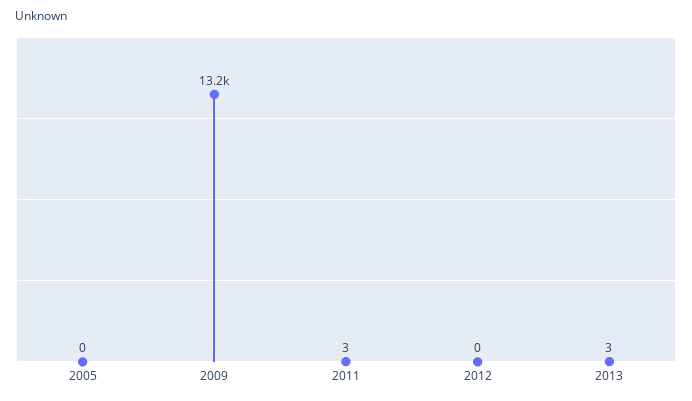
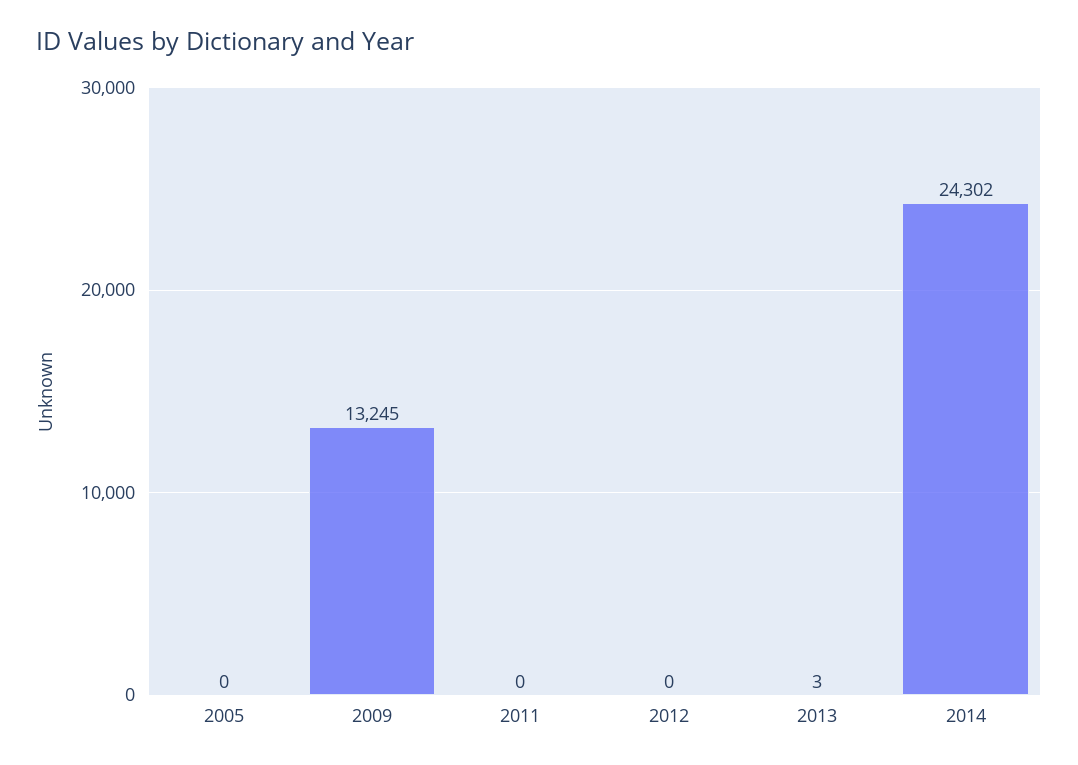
2011: 3 -> 0
2014: none -> 24302

